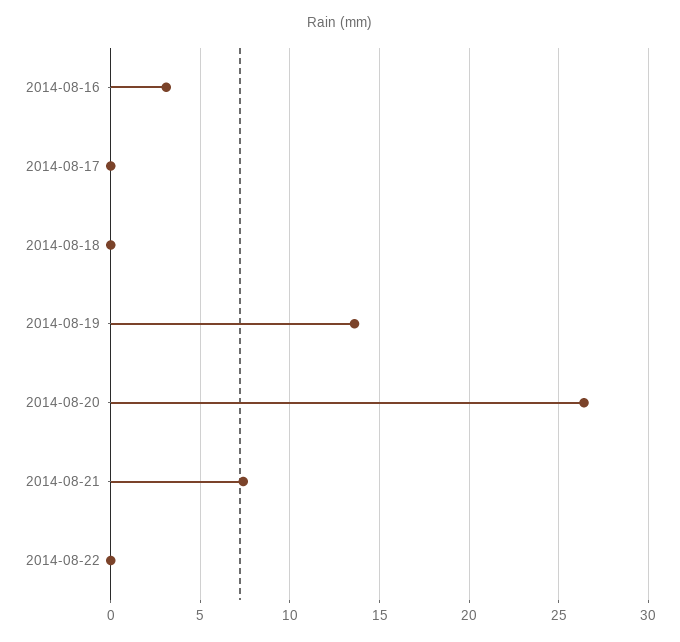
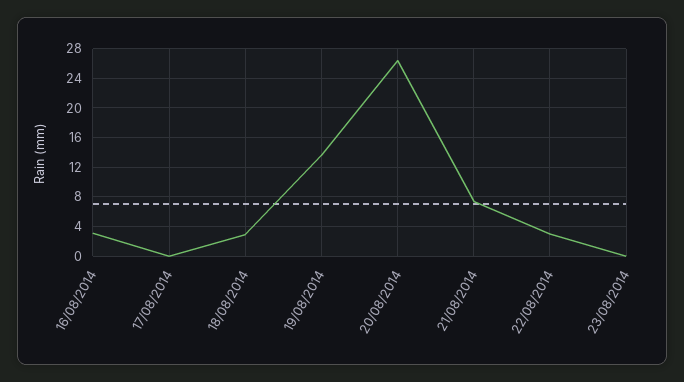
2014-08-18: 0 -> 3
2014-08-22: 0 -> 3
23/08/2014: none -> 0

